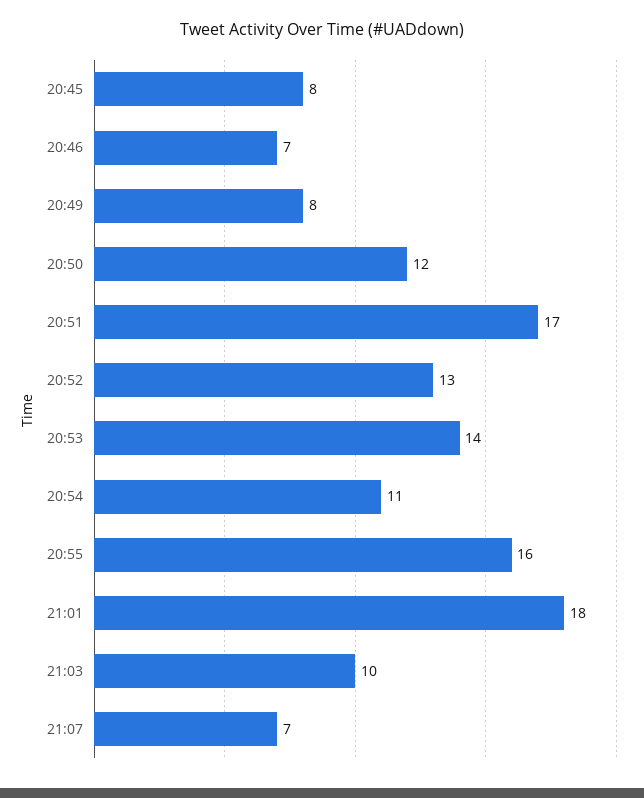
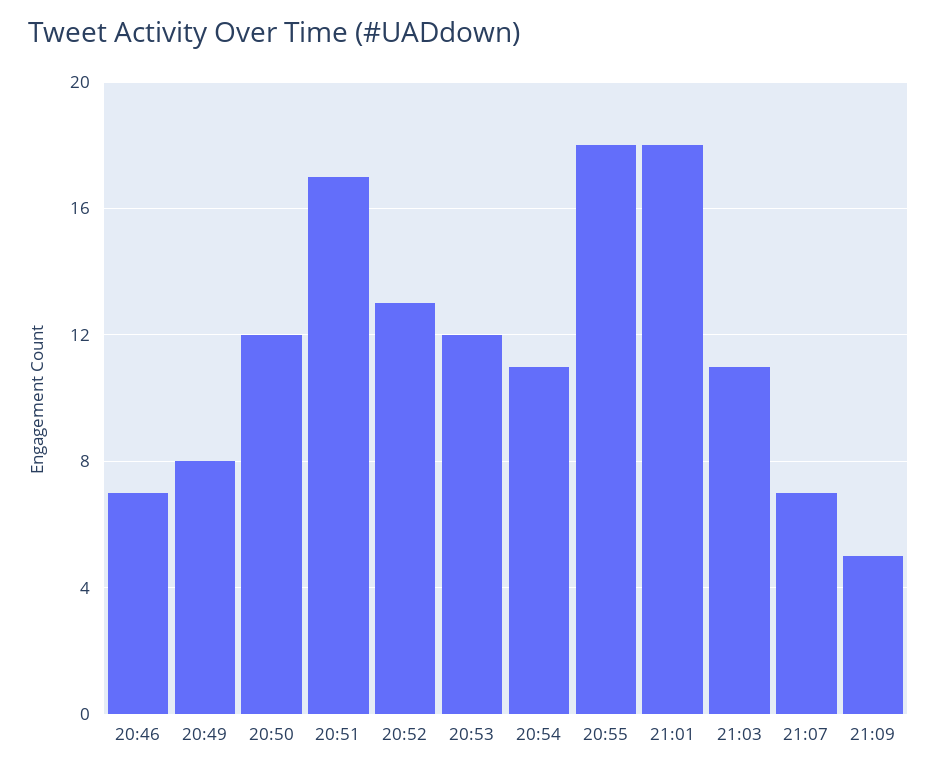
20:45: 8 -> none
20:53: 14 -> 12
20:55: 16 -> 18
21:03: 10 -> 11
21:09: none -> 5

